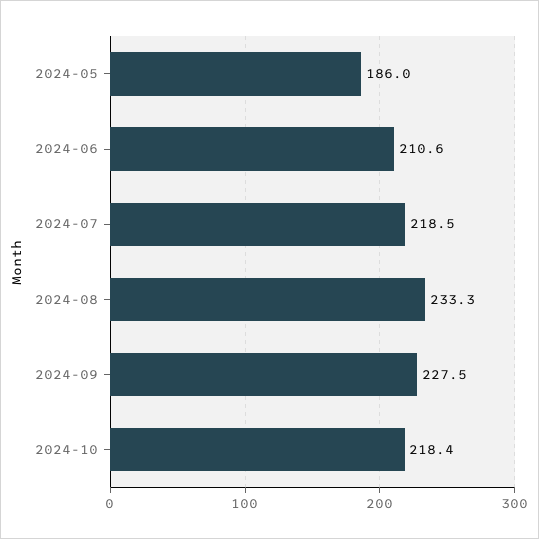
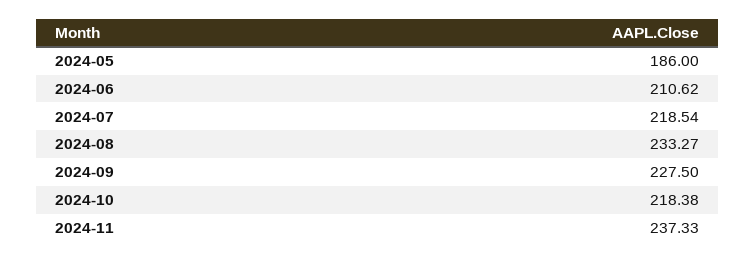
2024-11: none -> 237.33

